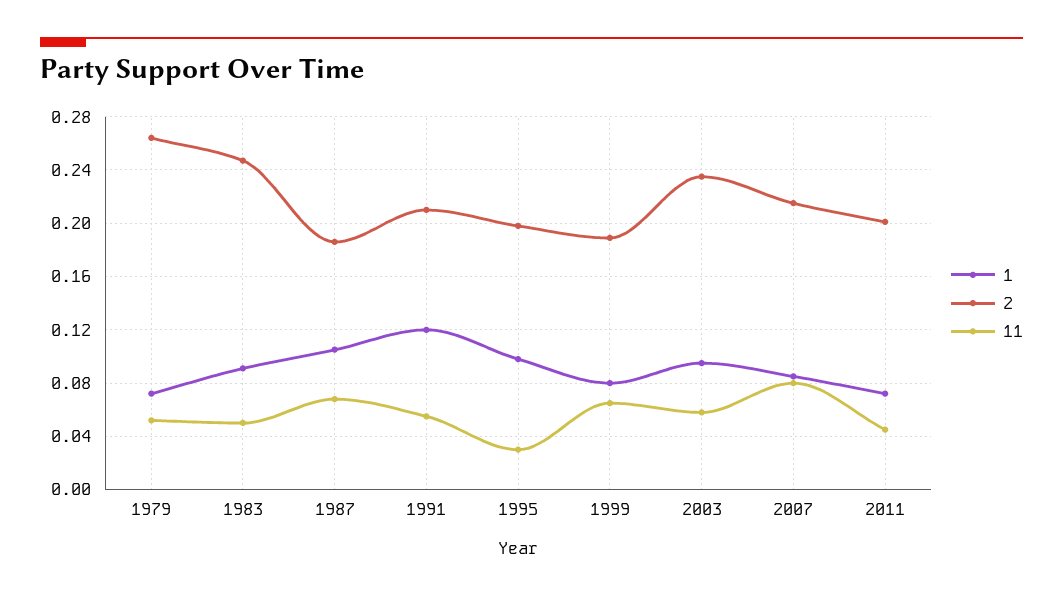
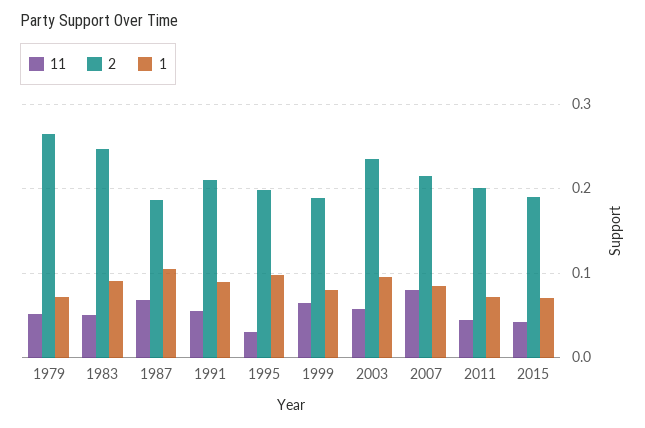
1, 1991: 0.12 -> 0.09
11, 2015: none -> 0.04
2, 2015: none -> 0.19
1, 2015: none -> 0.07

